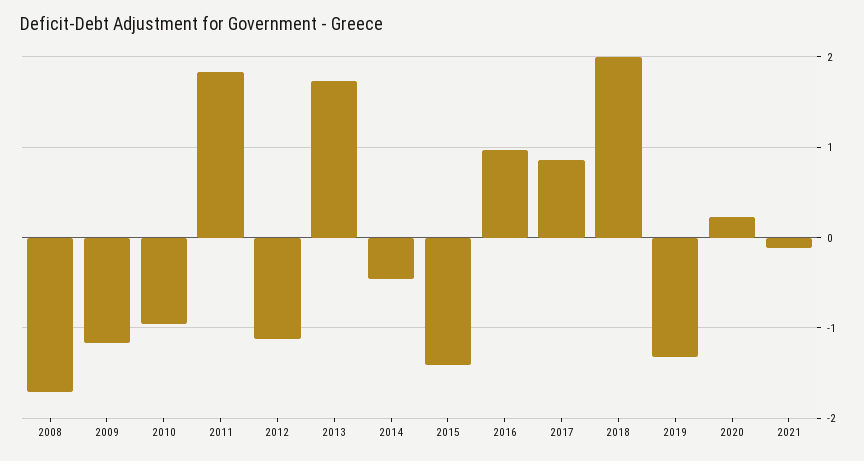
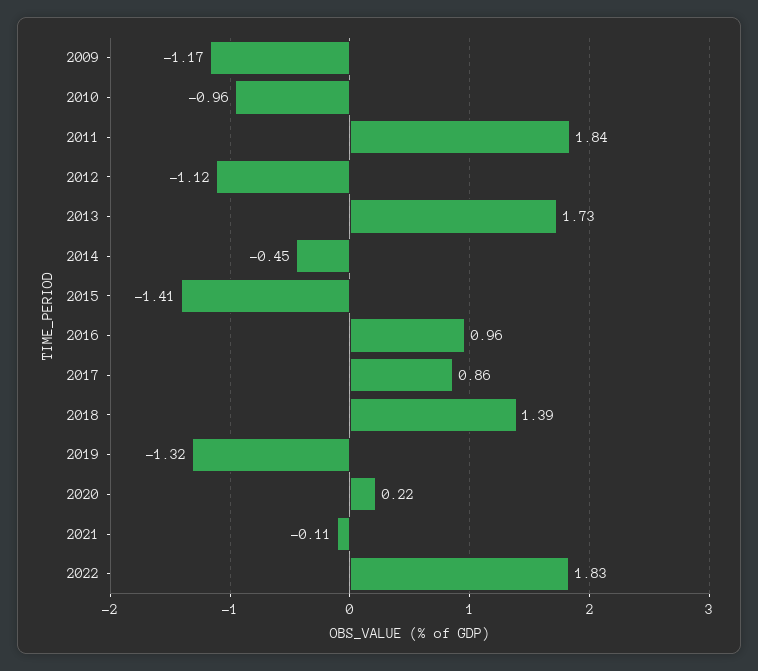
2008: -1.7 -> none
2018: 2 -> 1.39
2022: none -> 1.83

